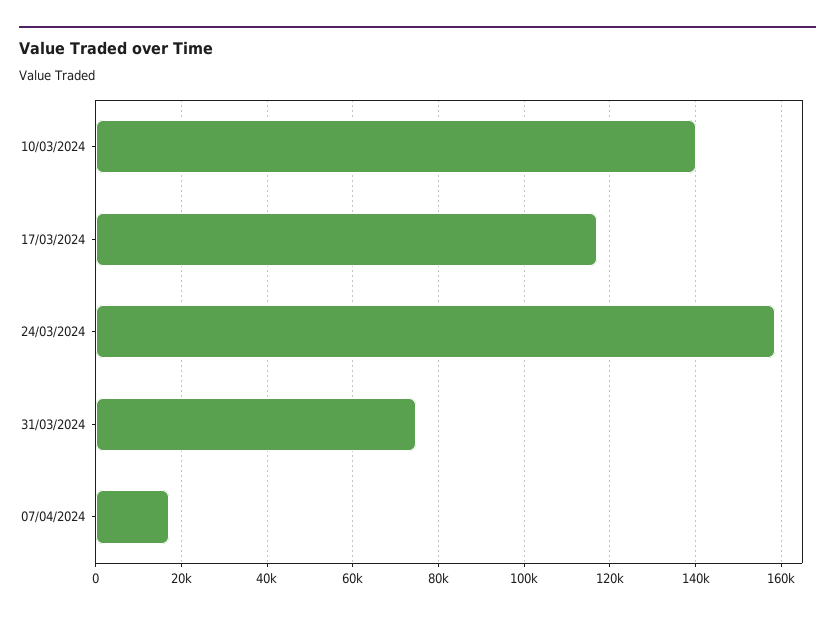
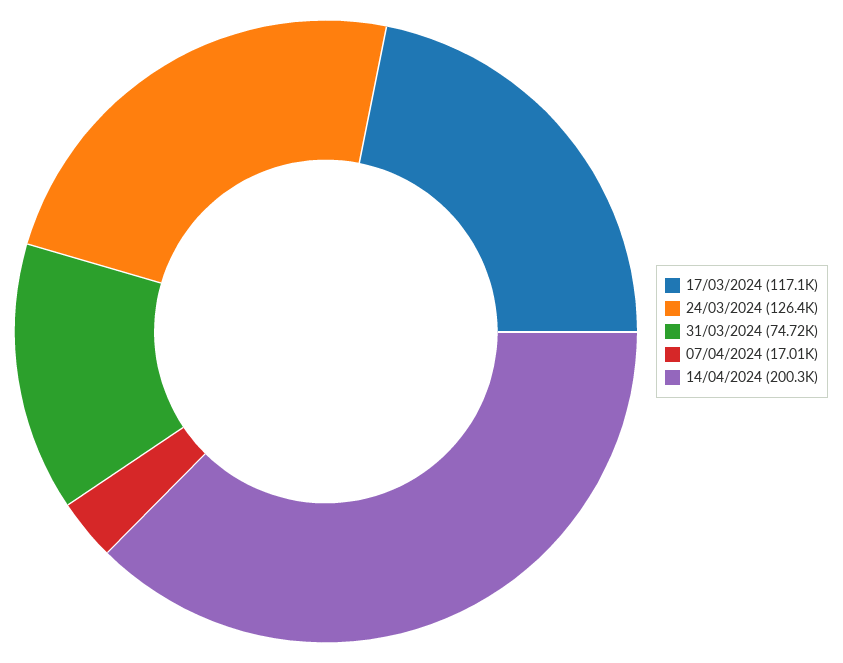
10/03/2024: 140000 -> none
24/03/2024: 158000 -> 126400
14/04/2024: none -> 200300

